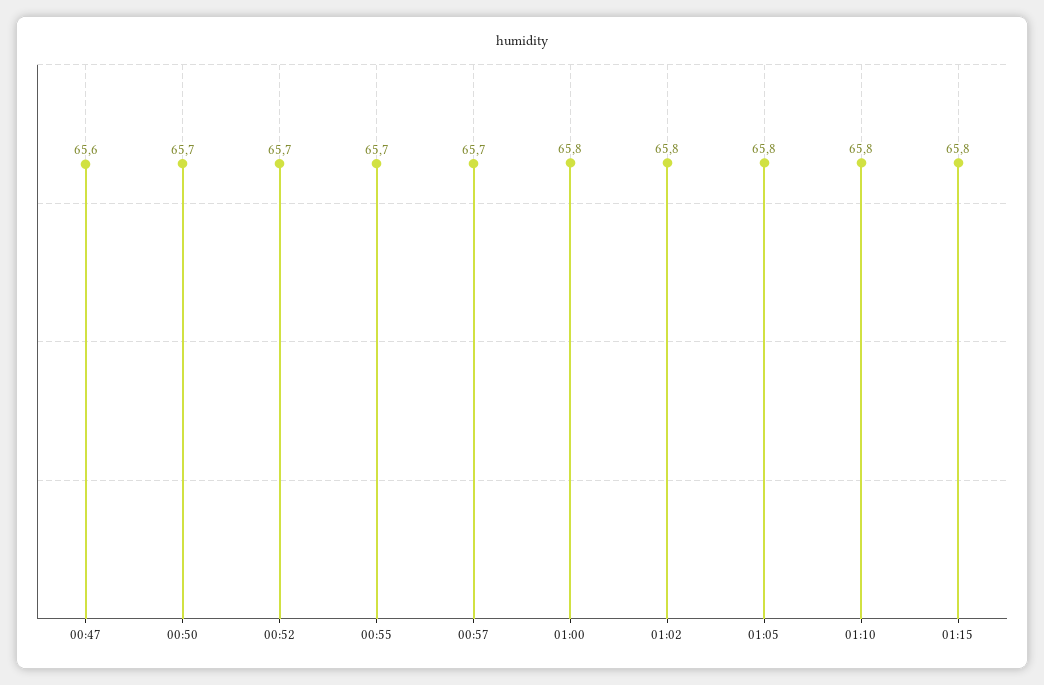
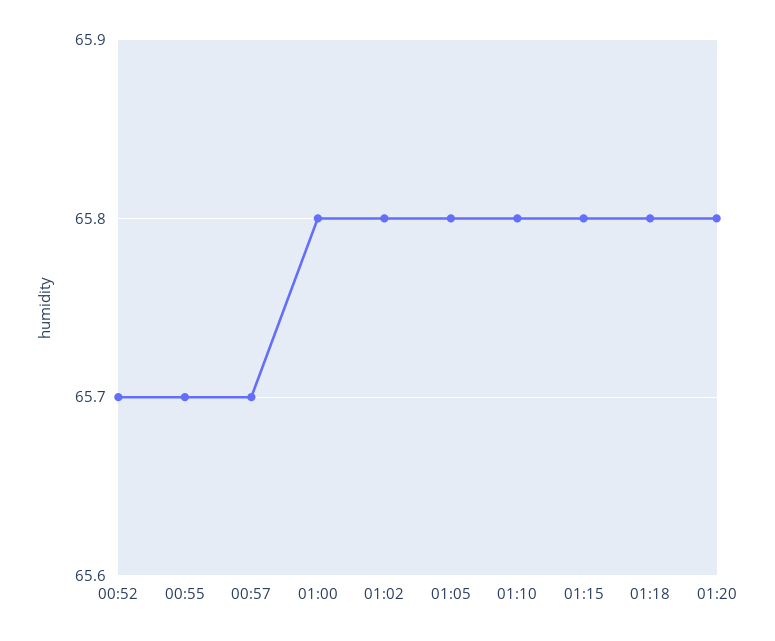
00:47: 65.6 -> none
00:50: 65.7 -> none
01:18: none -> 65.8
01:20: none -> 65.8

